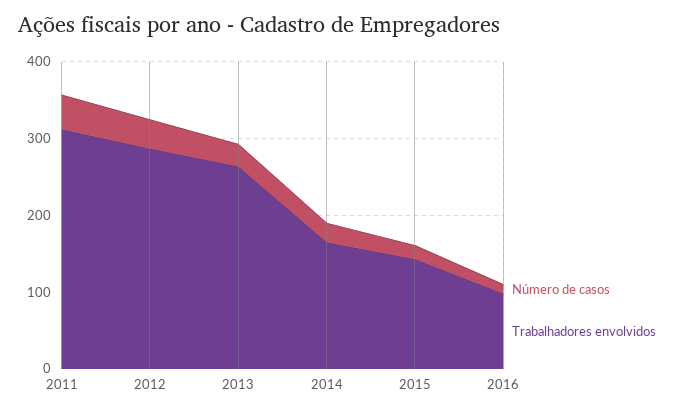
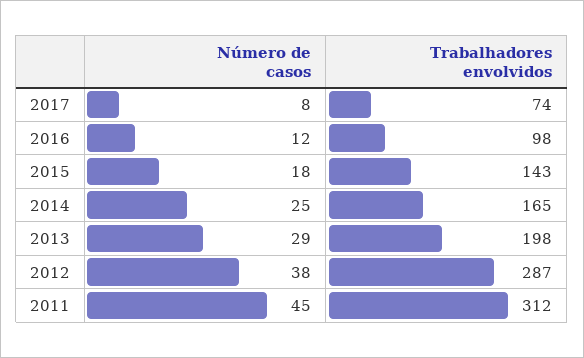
Trabalhadores envolvidos, 2013: 260 -> 198
Número de casos, 2017: none -> 8
Trabalhadores envolvidos, 2017: none -> 74

